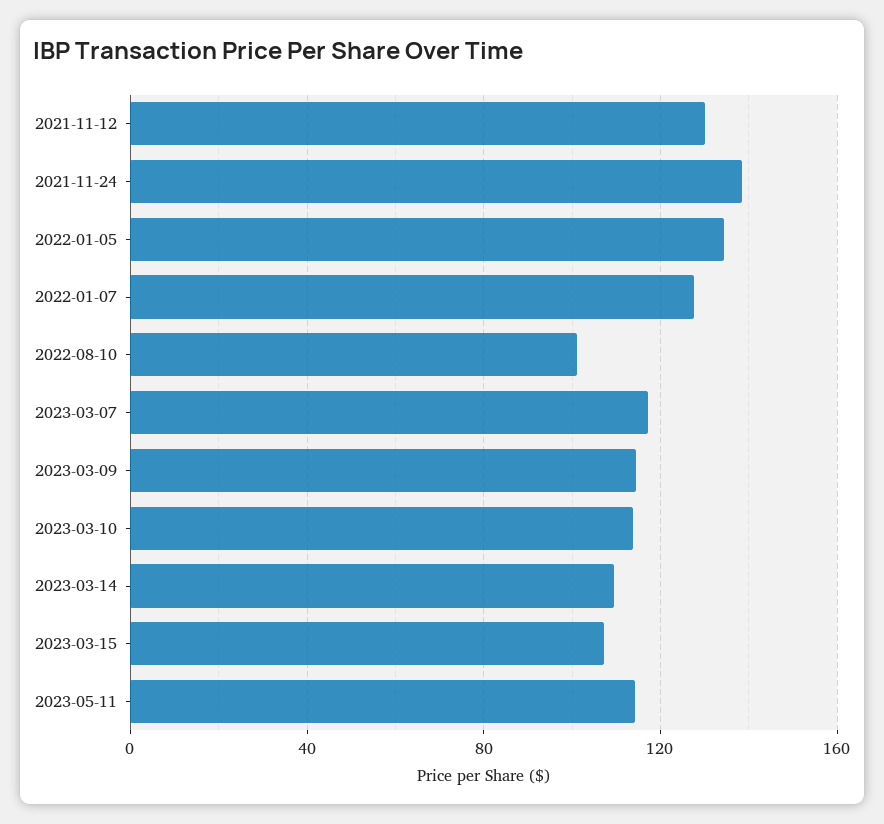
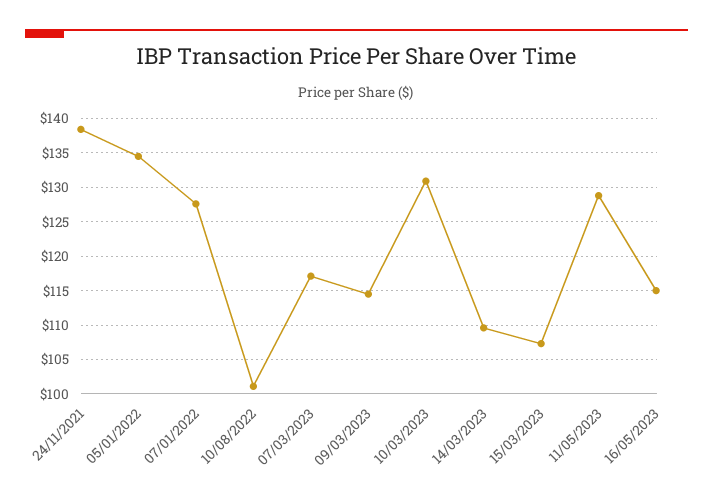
2021-11-12: 130 -> none
2023-03-10: 115 -> 131
2023-05-11: 115 -> 129
16/05/2023: none -> 115

